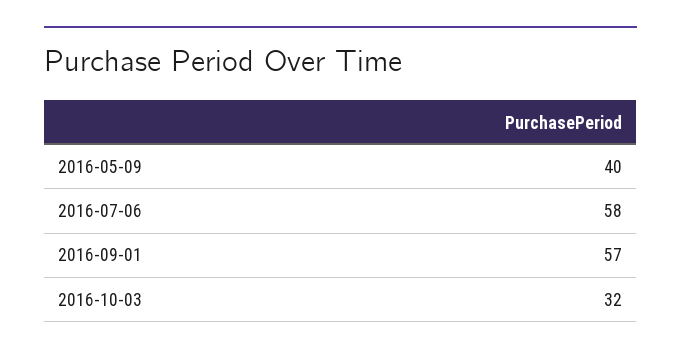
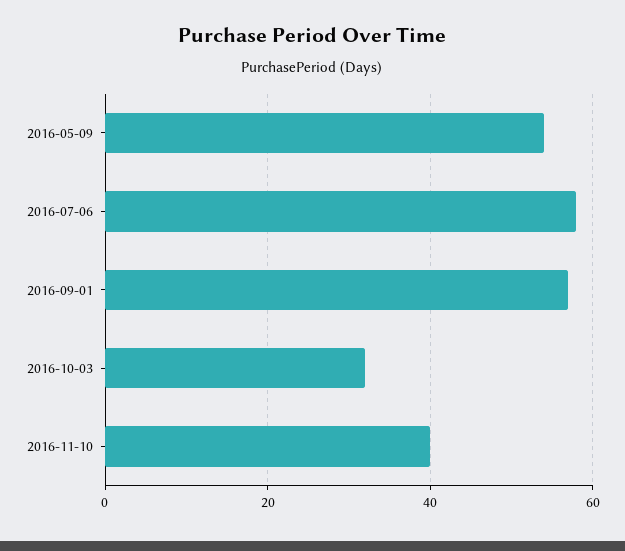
2016-05-09: 40 -> 55
2016-11-10: none -> 40

